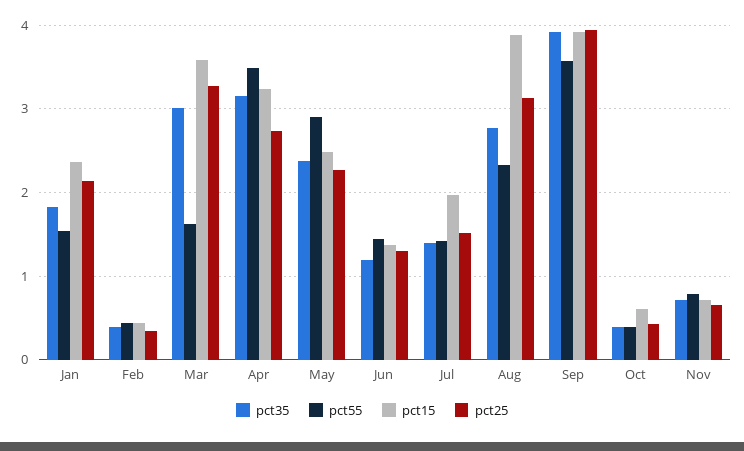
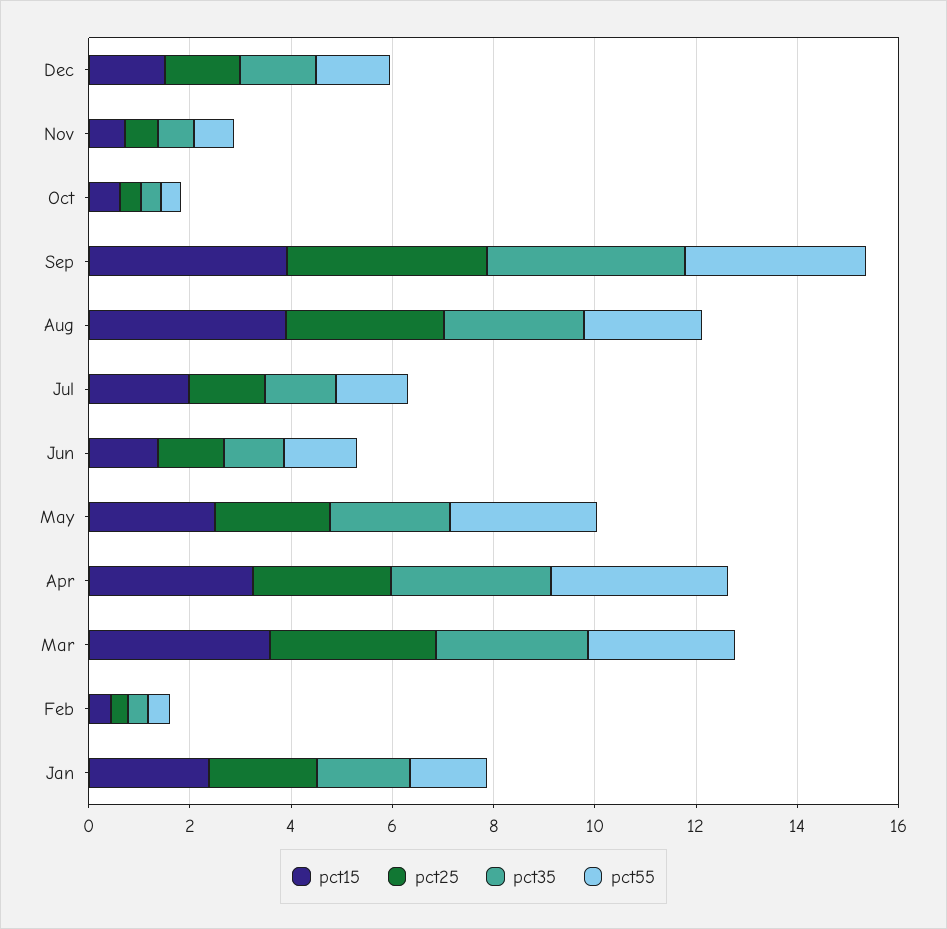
pct55, Mar: 1.6 -> 3
pct15, Dec: none -> 1.5
pct25, Dec: none -> 1.5
pct35, Dec: none -> 1.5
pct55, Dec: none -> 1.5

